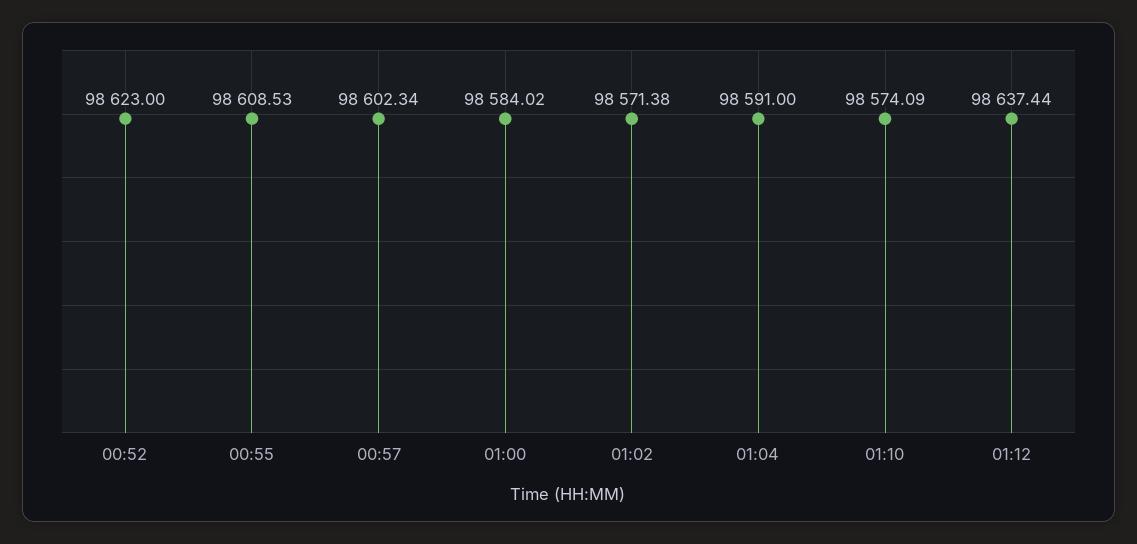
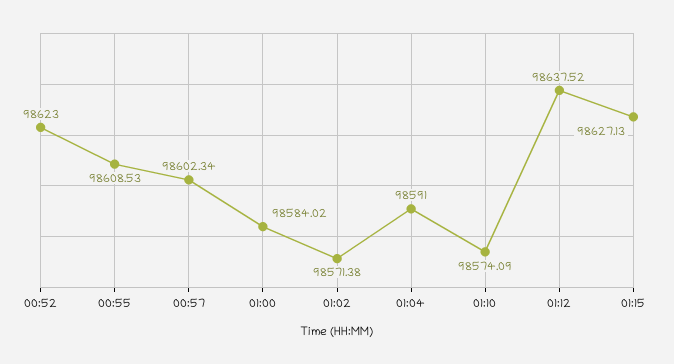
01:12: 98637.44 -> 98637.52
01:15: none -> 98627.13

